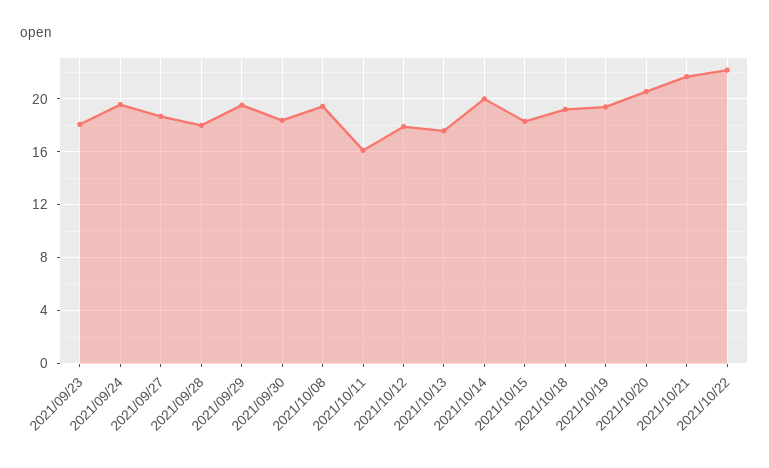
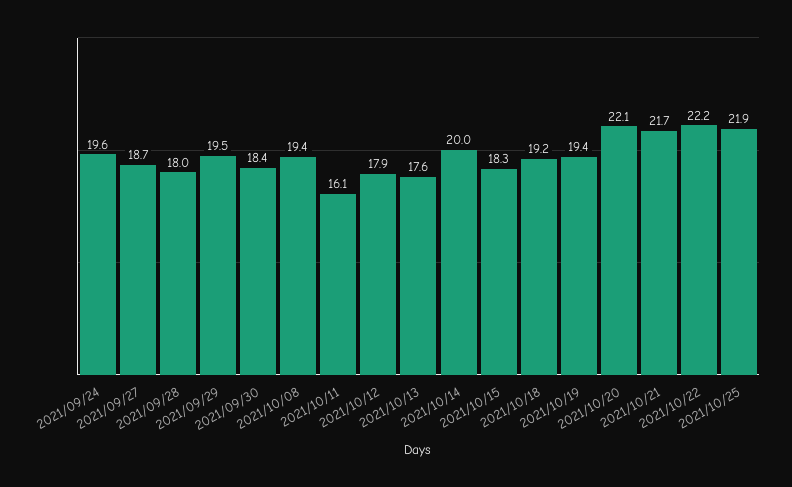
2021/09/23: 18 -> none
2021/10/20: 20.5 -> 22.1
2021/10/25: none -> 21.9

